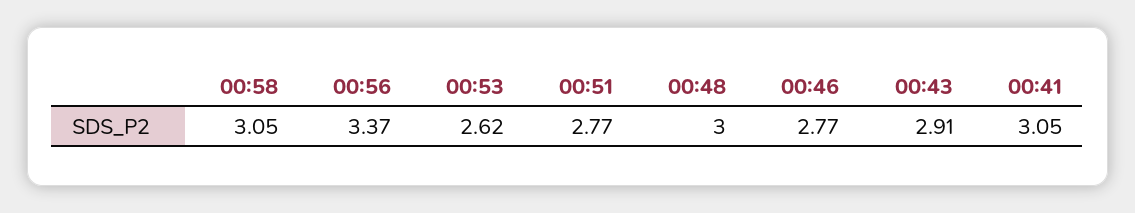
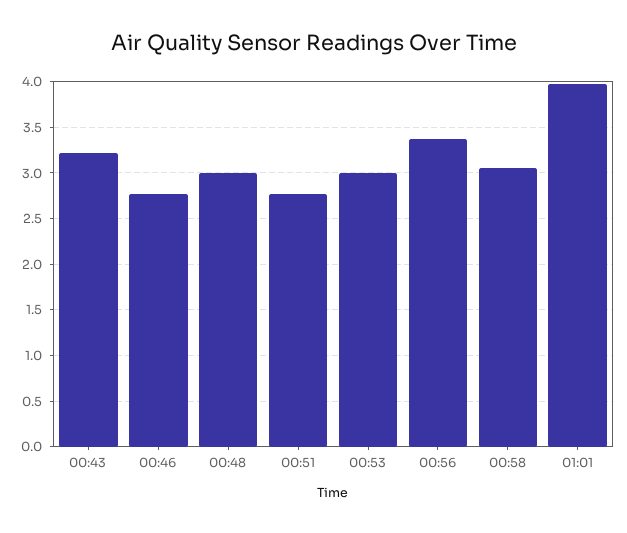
00:53: 2.62 -> 3
00:43: 2.91 -> 3.2
00:41: 3.05 -> none
01:01: none -> 4

